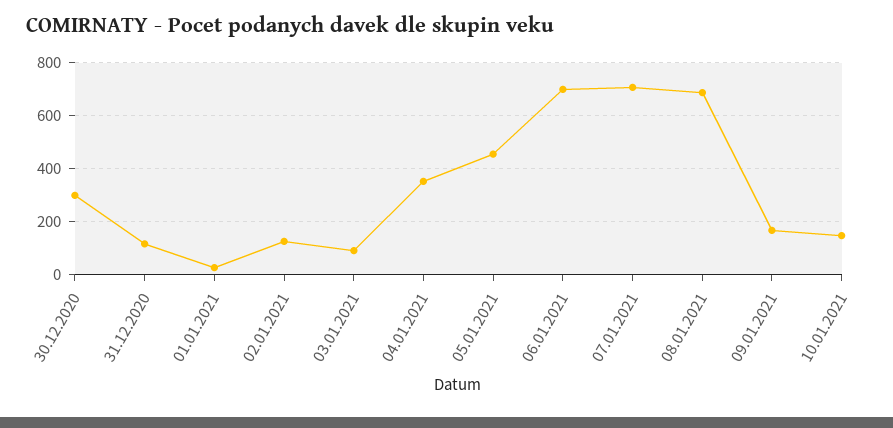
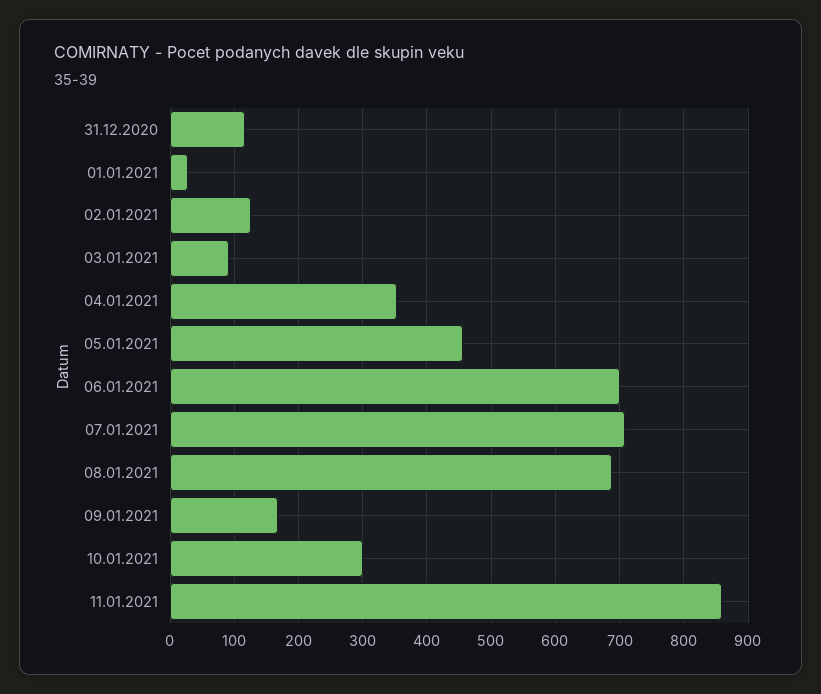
30.12.2020: 300 -> none
10.01.2021: 150 -> 300
11.01.2021: none -> 860

